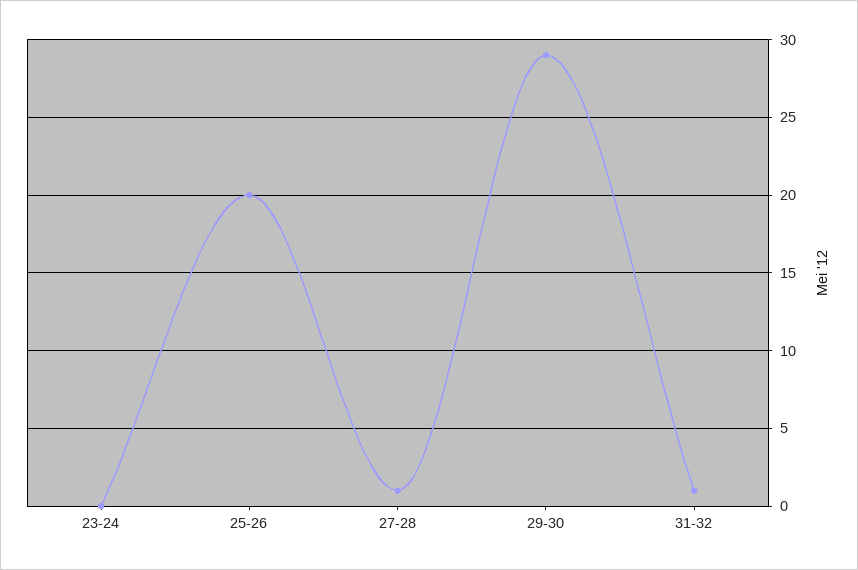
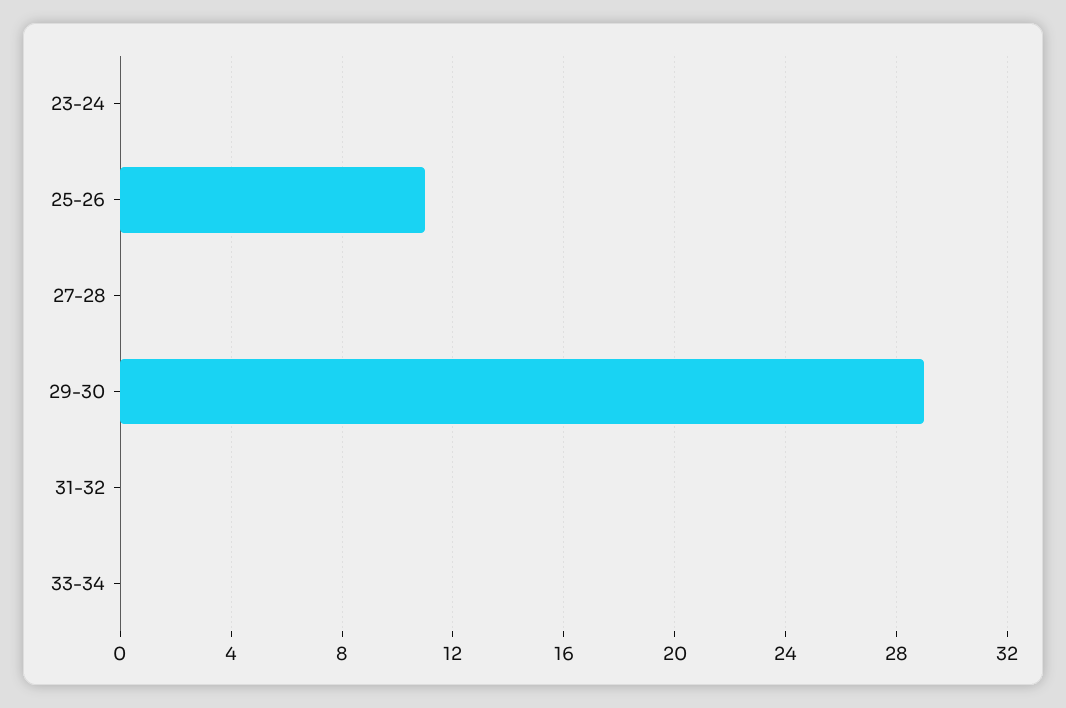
25-26: 20 -> 11
27-28: 1 -> 0
31-32: 1 -> 0
33-34: none -> 0

